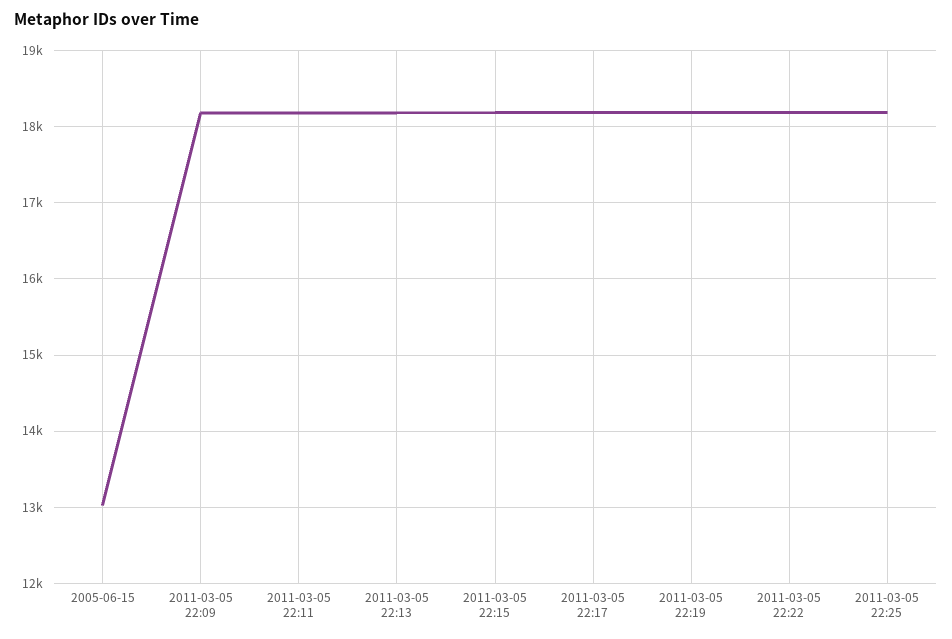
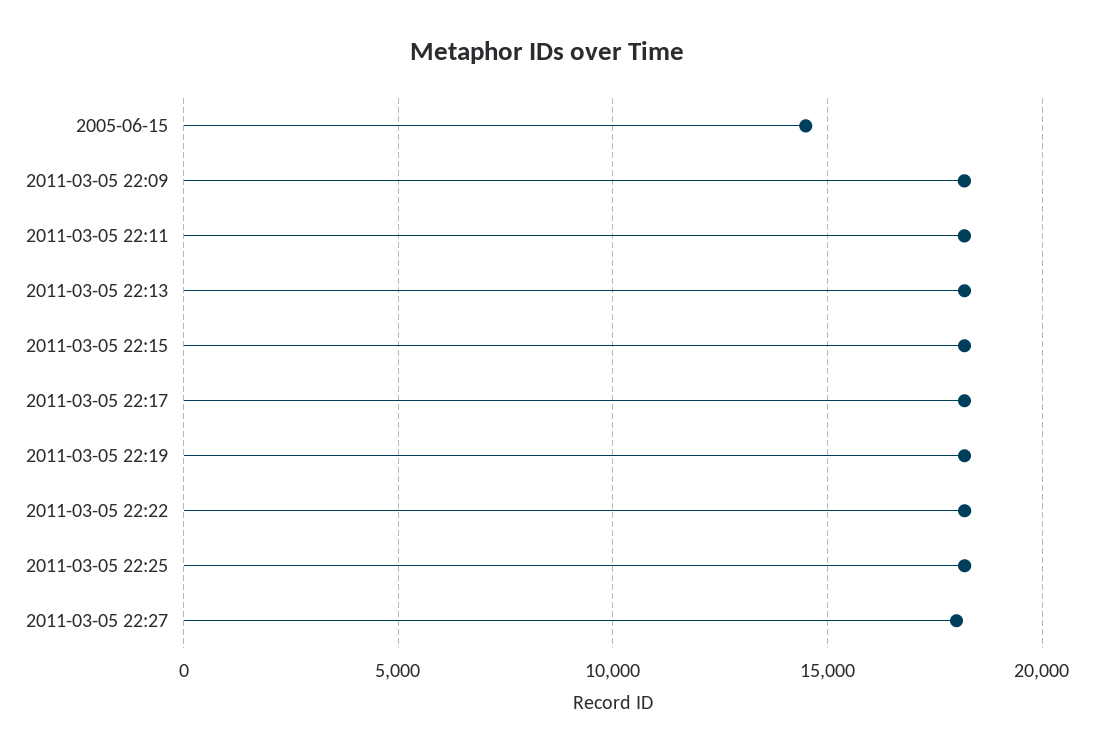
2005-06-15: 13000 -> 14500
2011-03-05 22:27: none -> 18000

